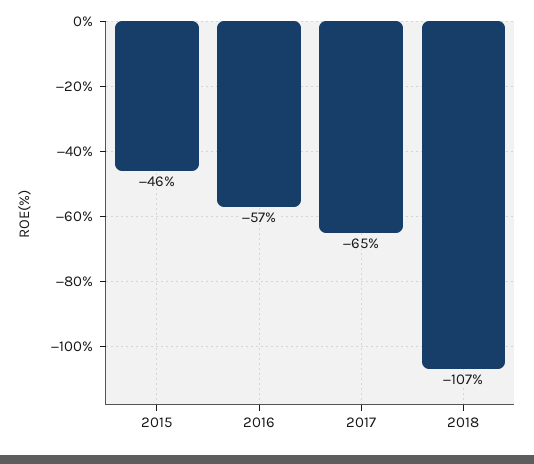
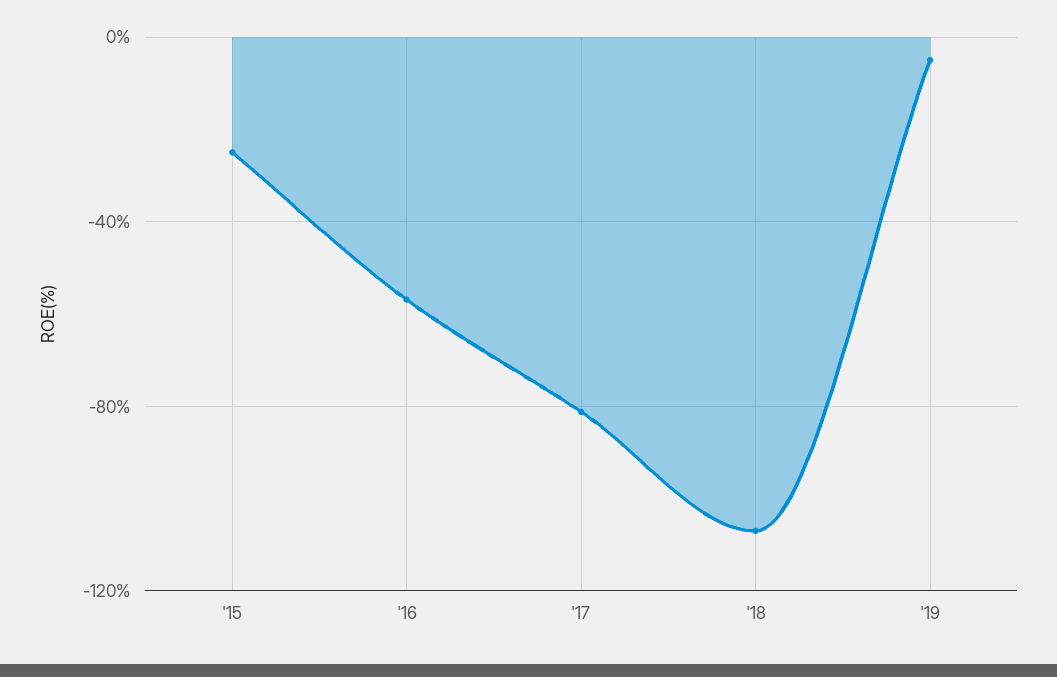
2015: -46 -> -25
2017: -65 -> -80
'19: none -> -5

